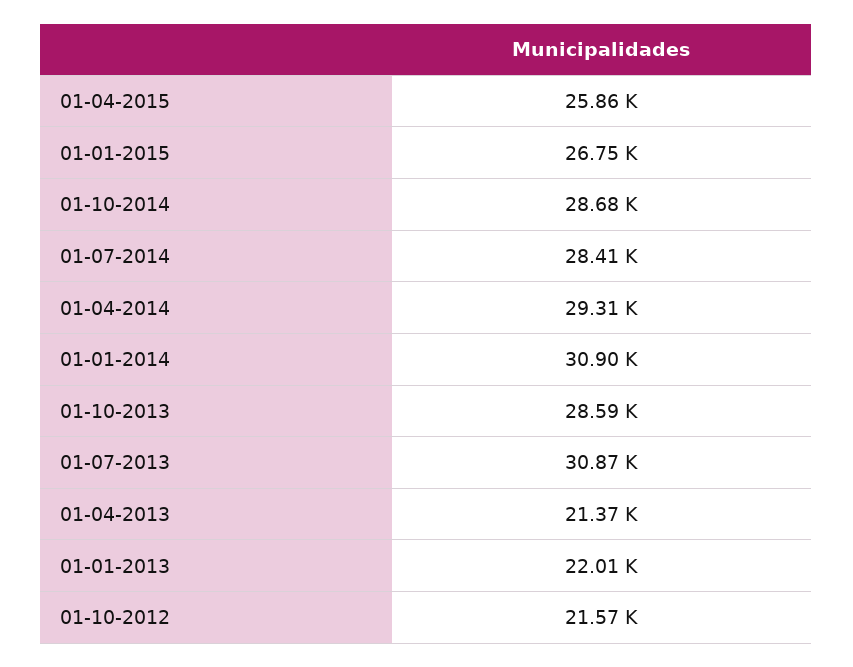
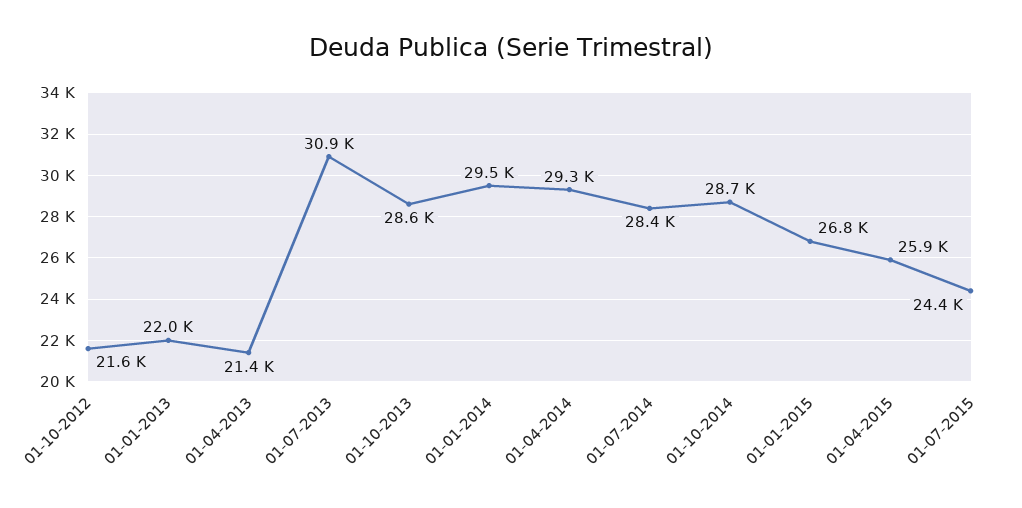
01-01-2014: 30900 -> 29500
01-07-2015: none -> 24400

